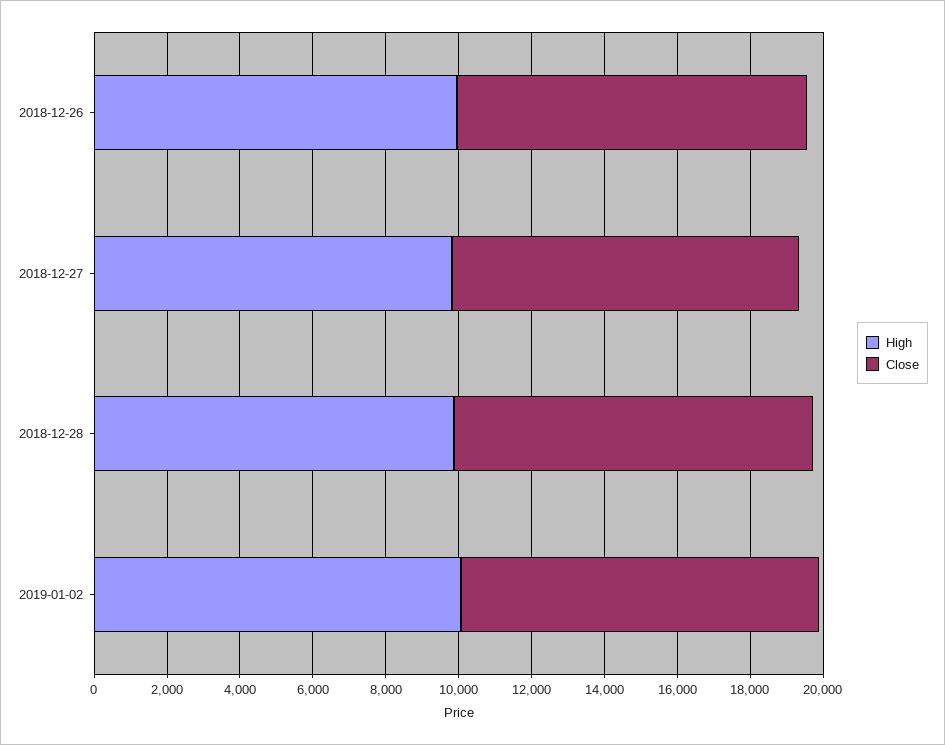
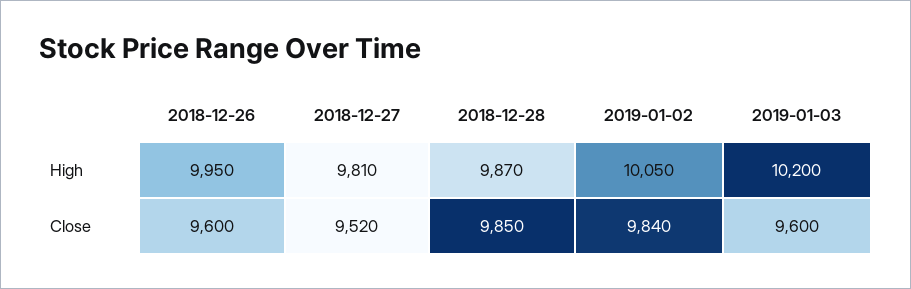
High, 2019-01-03: none -> 10200
Close, 2019-01-03: none -> 9600

